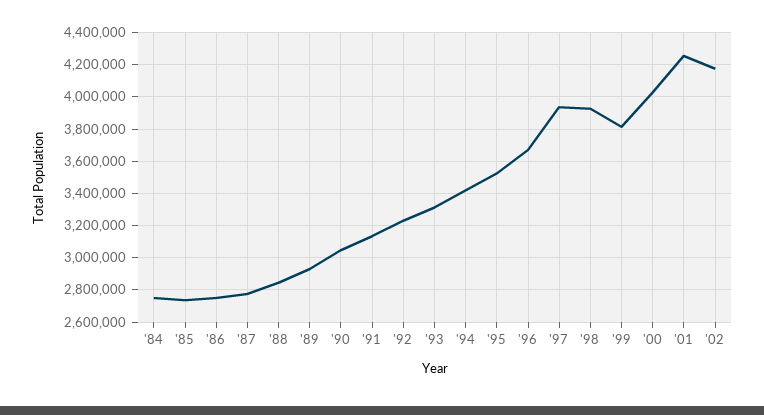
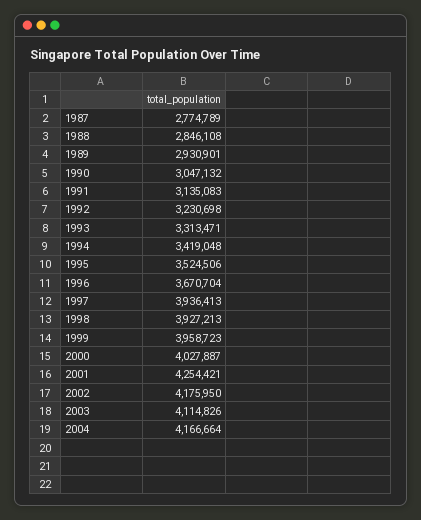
'84: 2750000 -> none
'85: 2750000 -> none
'86: 2750000 -> none
'99: 3800000 -> 3958723
2003: none -> 4114826
2004: none -> 4166664

